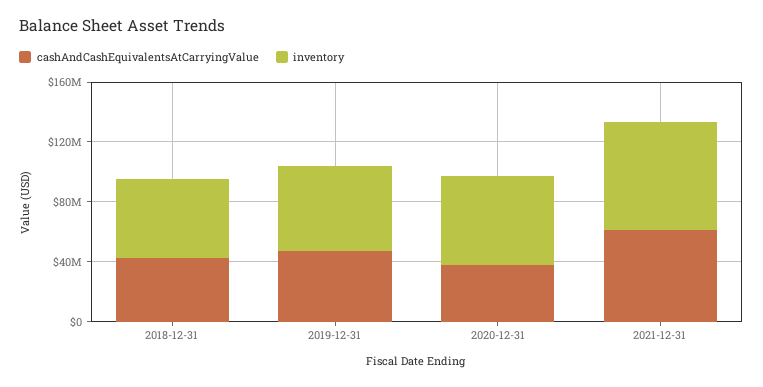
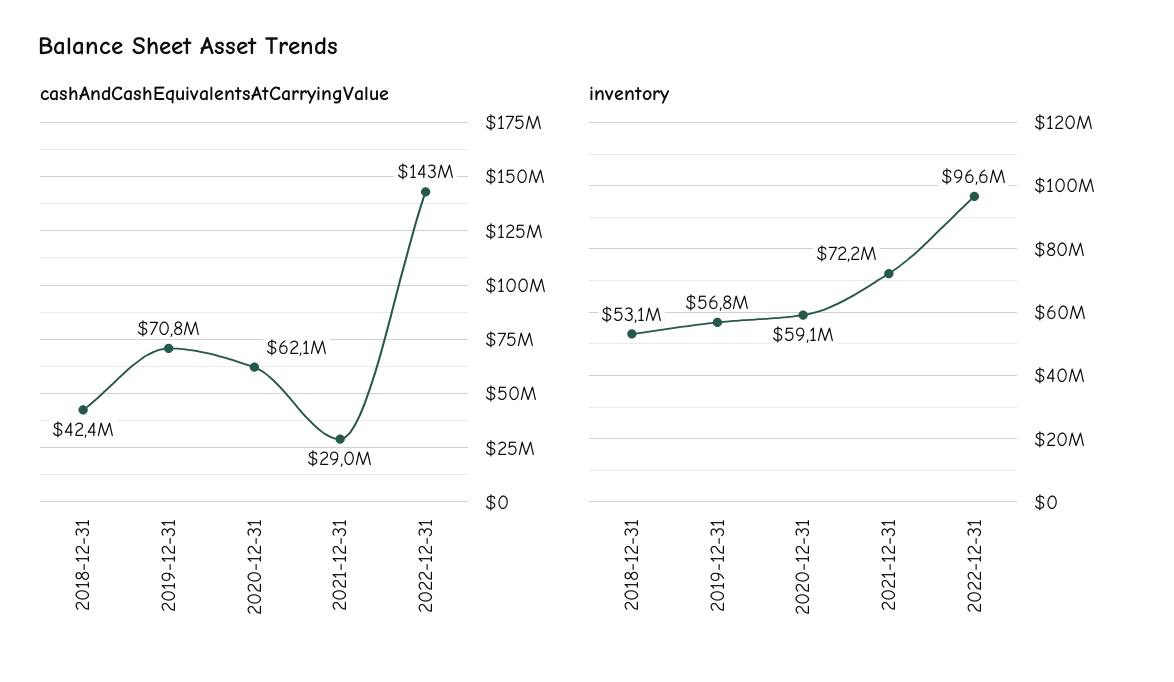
cashAndCashEquivalentsAtCarryingValue, 2019-12-31: 50000000 -> 70800000
cashAndCashEquivalentsAtCarryingValue, 2020-12-31: 40000000 -> 62100000
cashAndCashEquivalentsAtCarryingValue, 2021-12-31: 60000000 -> 29000000
cashAndCashEquivalentsAtCarryingValue, 2022-12-31: none -> 143000000
inventory, 2022-12-31: none -> 96600000

